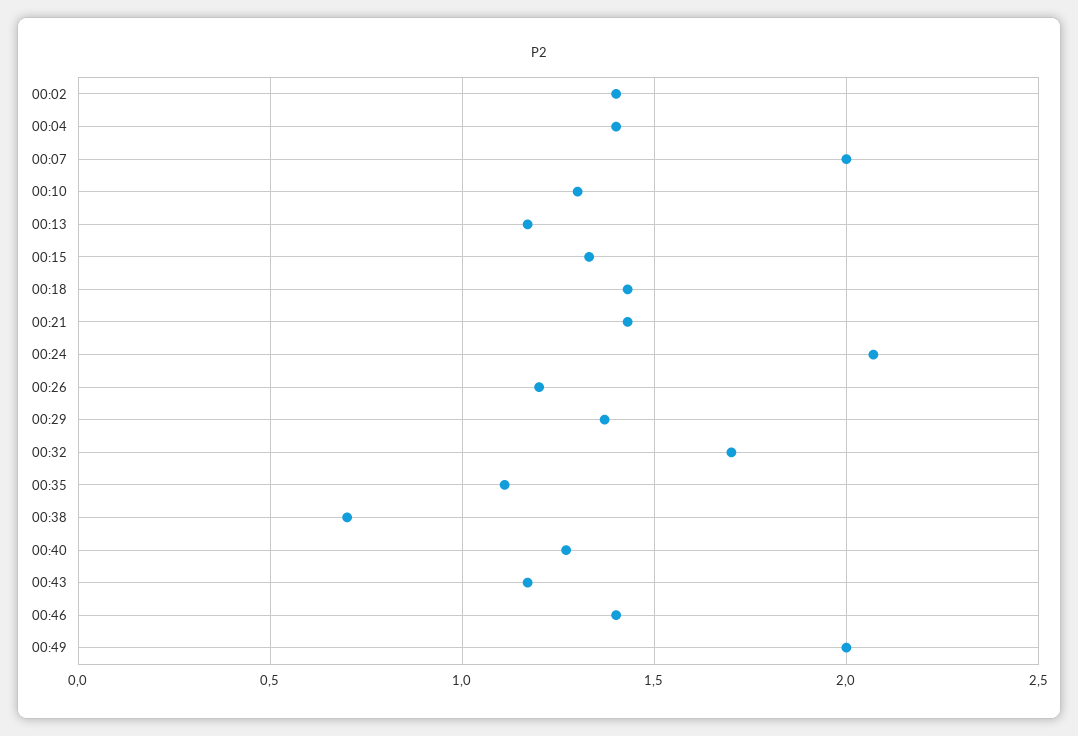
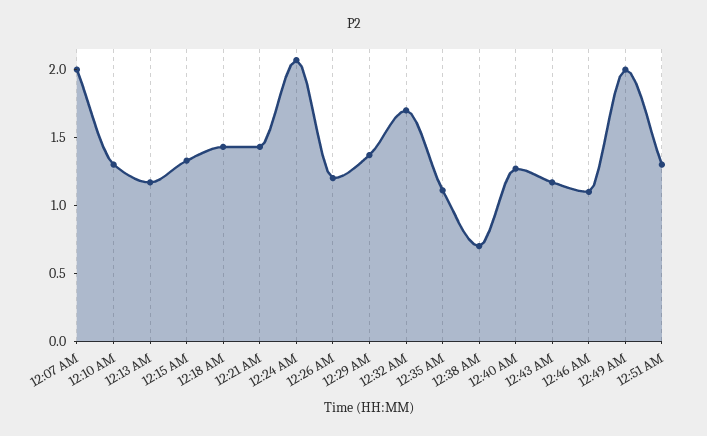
00:02: 1.4 -> none
00:04: 1.4 -> none
00:46: 1.4 -> 1.1
12:51 AM: none -> 1.3

